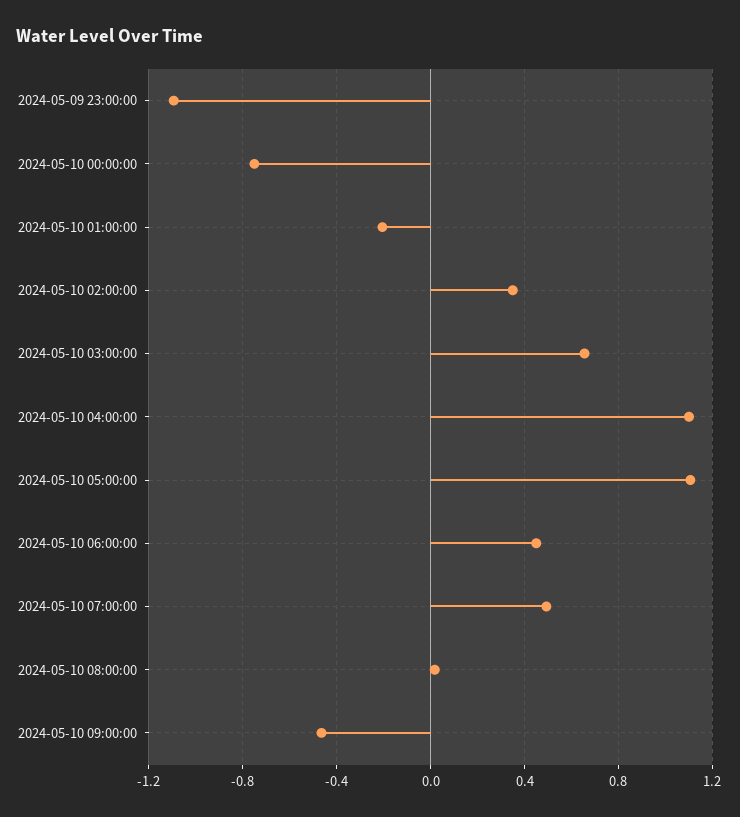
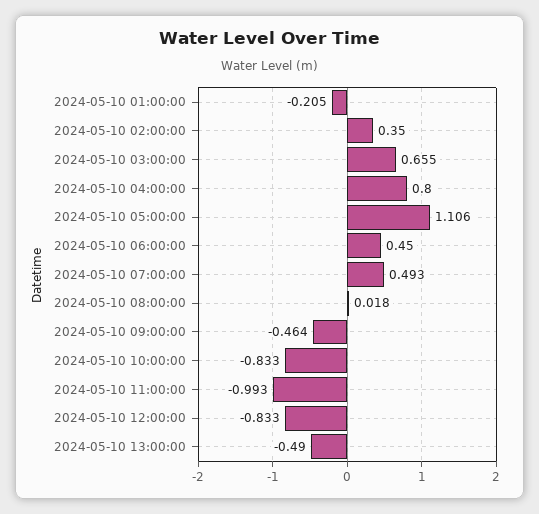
2024-05-09 23:00:00: -1.1 -> none
2024-05-10 00:00:00: -0.75 -> none
2024-05-10 04:00:00: 1.1 -> 0.8
2024-05-10 10:00:00: none -> -0.833
2024-05-10 11:00:00: none -> -0.993
2024-05-10 12:00:00: none -> -0.833
2024-05-10 13:00:00: none -> -0.49

